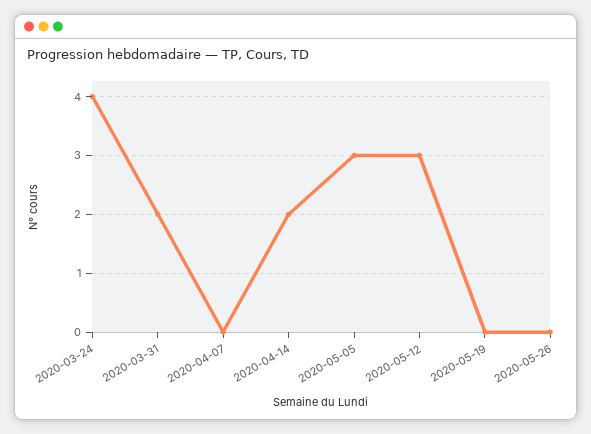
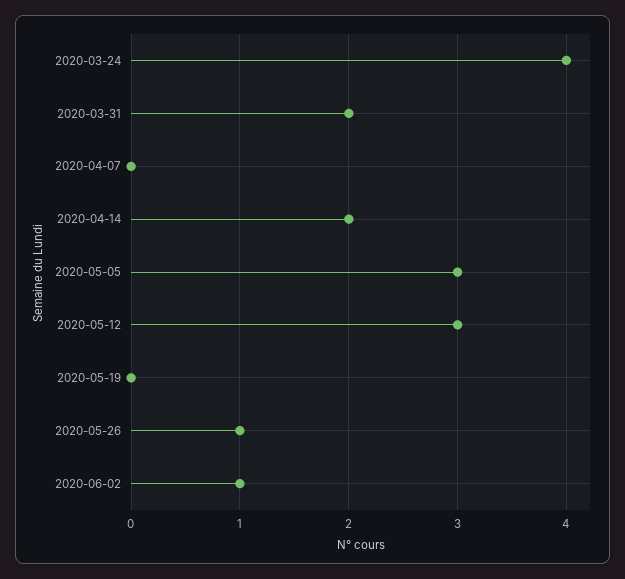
2020-05-26: 0 -> 1
2020-06-02: none -> 1

